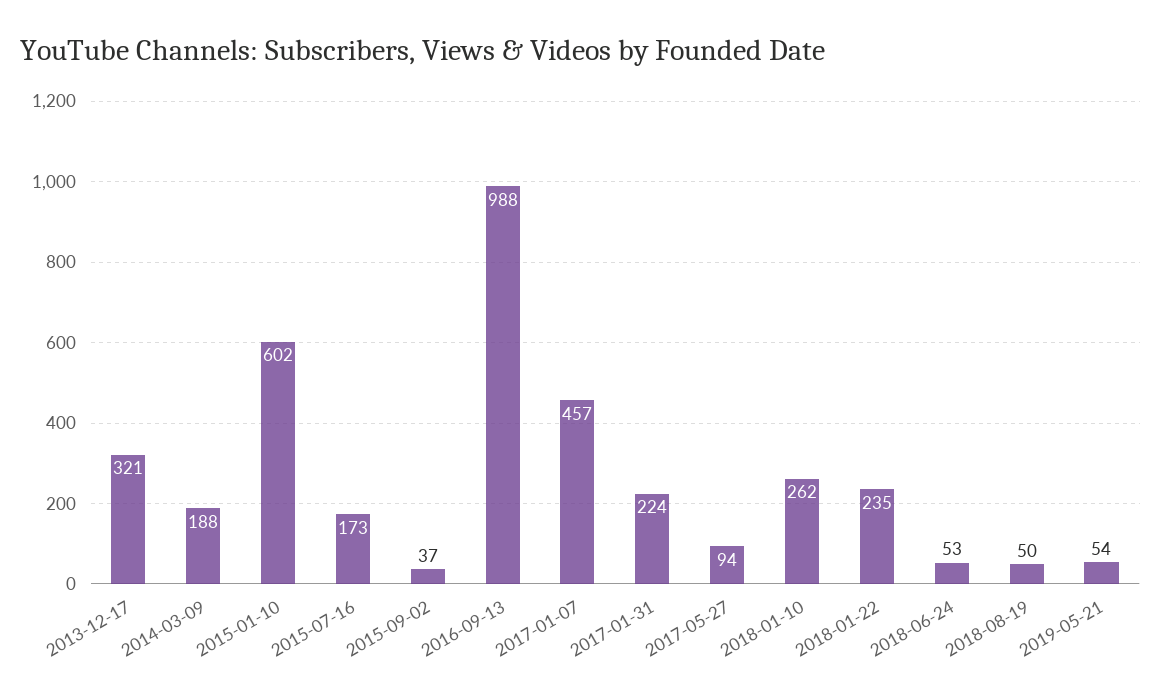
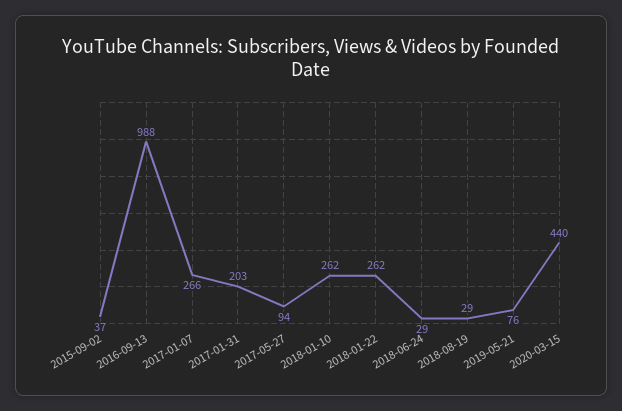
2013-12-17: 321 -> none
2014-03-09: 188 -> none
2015-01-10: 602 -> none
2015-07-16: 173 -> none
2017-01-07: 457 -> 266
2017-01-31: 224 -> 203
2018-01-22: 235 -> 262
2018-06-24: 53 -> 29
2018-08-19: 50 -> 29
2019-05-21: 54 -> 76
2020-03-15: none -> 440

